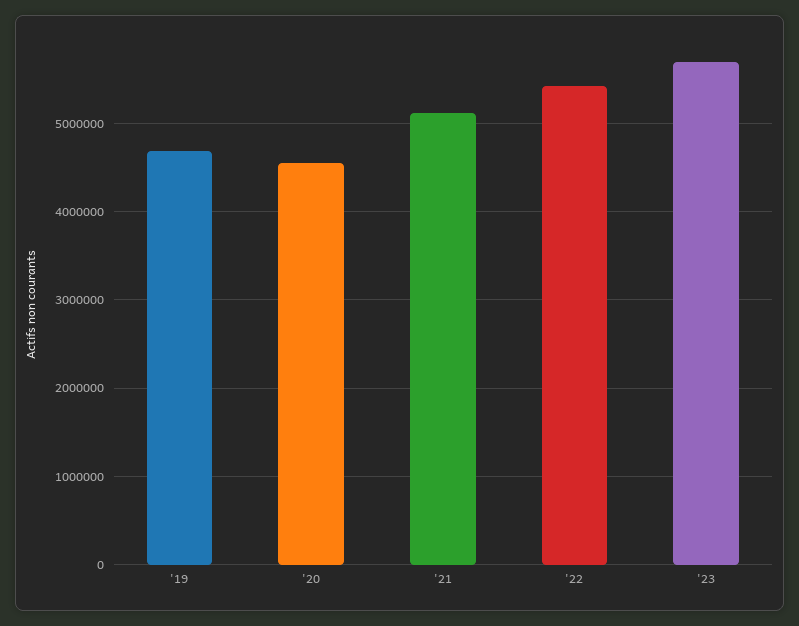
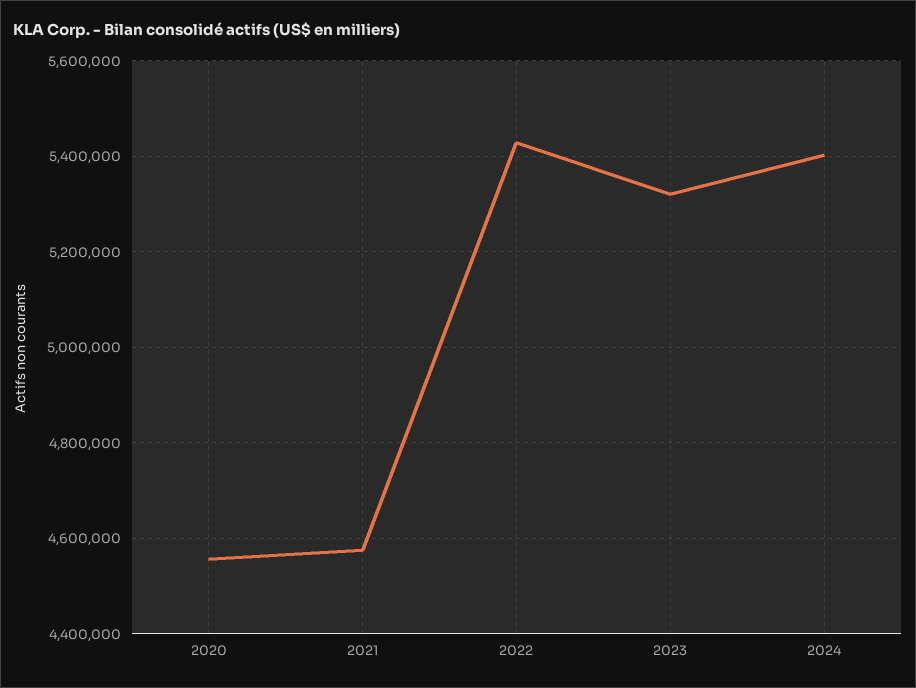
'19: 4700000 -> none
'21: 5100000 -> 4580000
'23: 5700000 -> 5320000
2024: none -> 5400000

